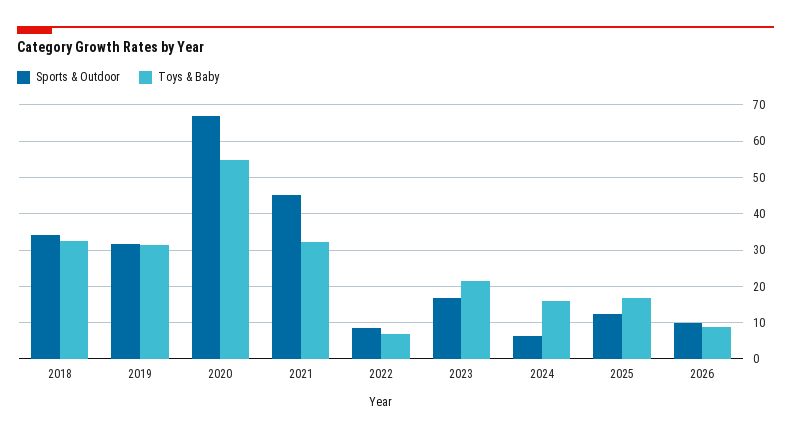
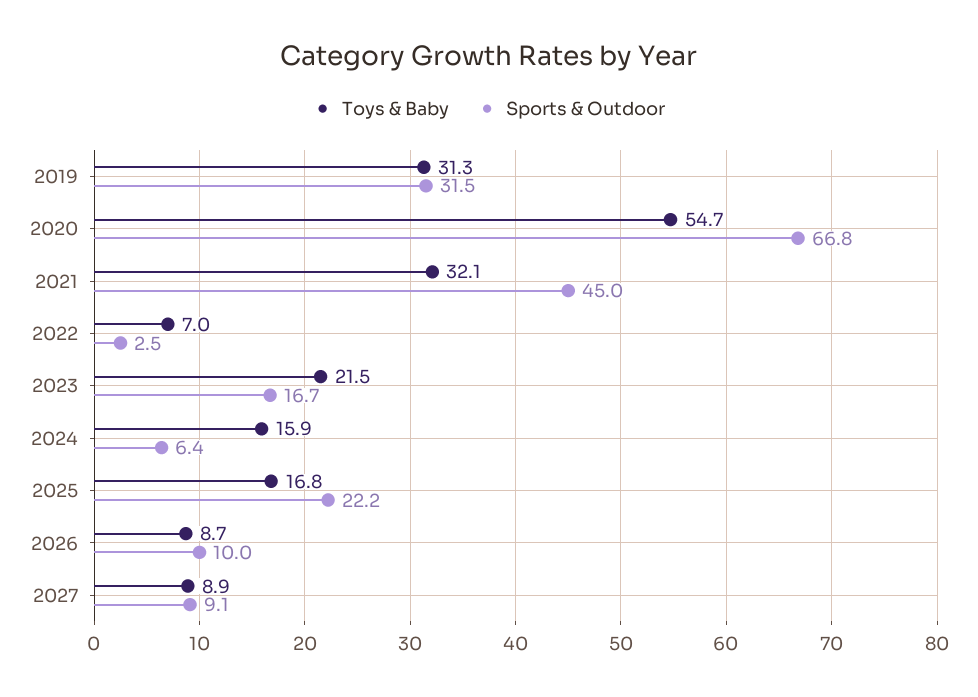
Sports & Outdoor, 2018: 34 -> none
Toys & Baby, 2018: 32 -> none
Sports & Outdoor, 2022: 8 -> 2.5
Sports & Outdoor, 2025: 12 -> 22.2
Toys & Baby, 2027: none -> 8.9
Sports & Outdoor, 2027: none -> 9.1

